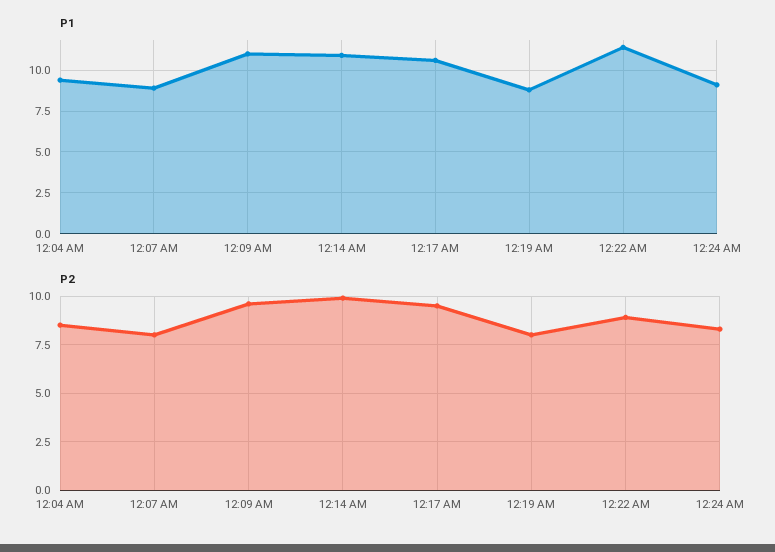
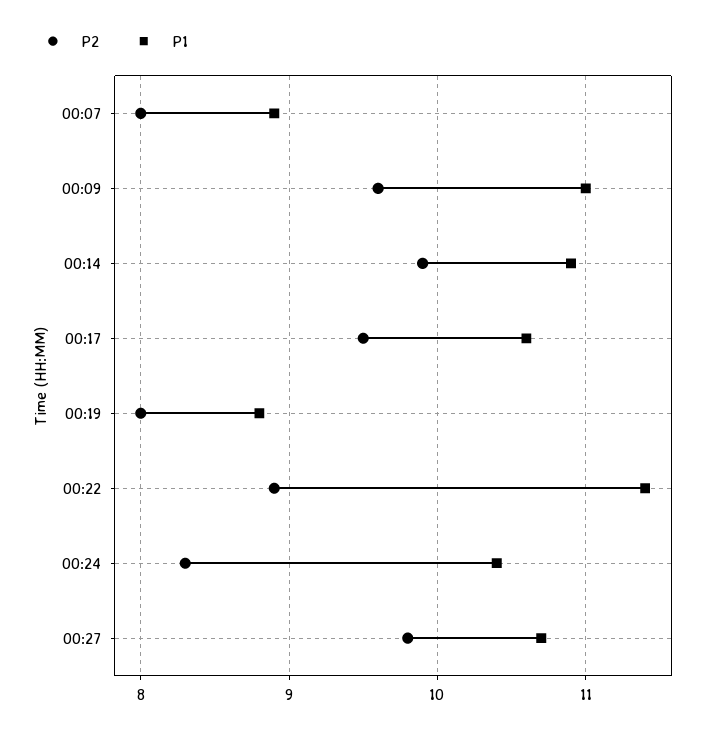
P1, 12:04 AM: 9.5 -> none
P1, 12:24 AM: 9 -> 10.4
P2, 12:04 AM: 8.5 -> none
P2, 00:27: none -> 9.8
P1, 00:27: none -> 10.7

